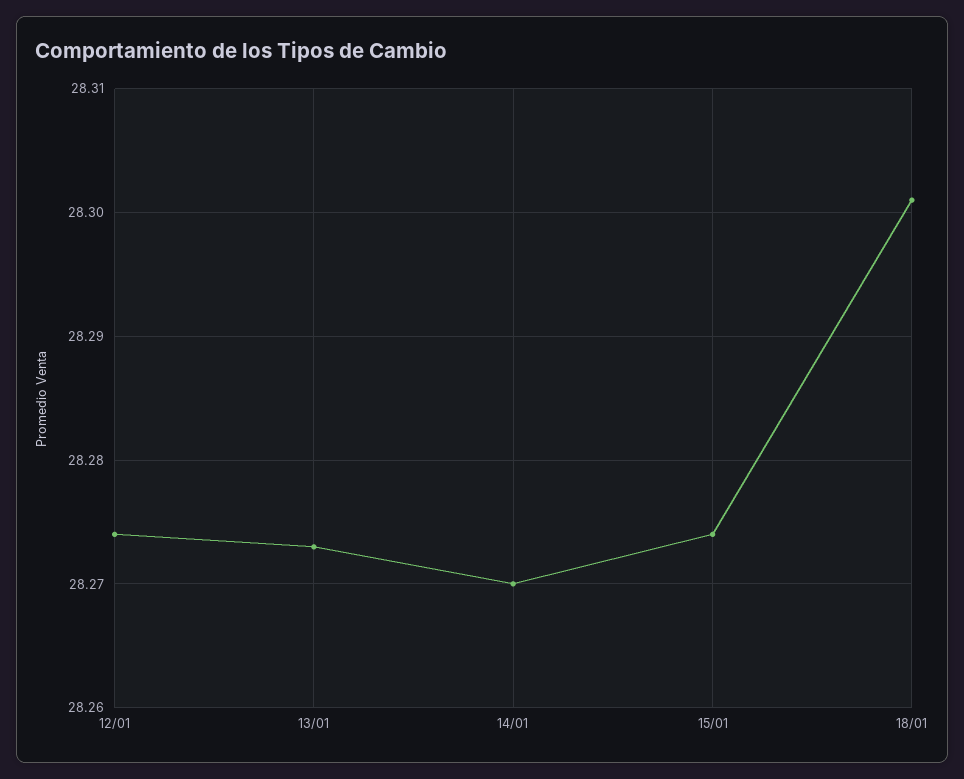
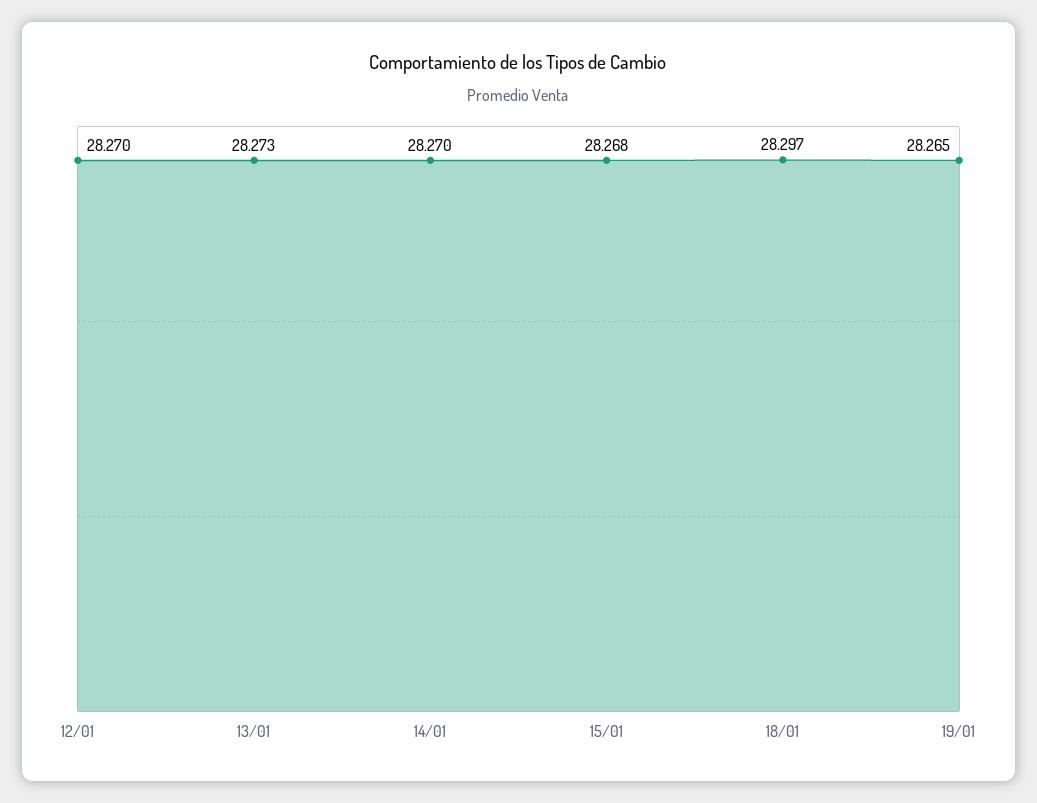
12/01: 28.274 -> 28.27
15/01: 28.274 -> 28.268
18/01: 28.301 -> 28.297
19/01: none -> 28.265

